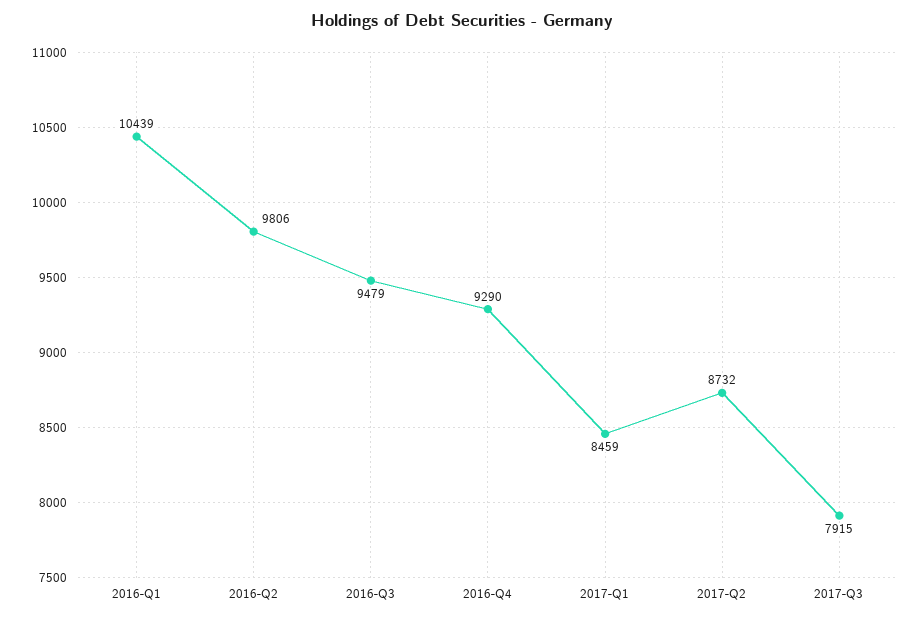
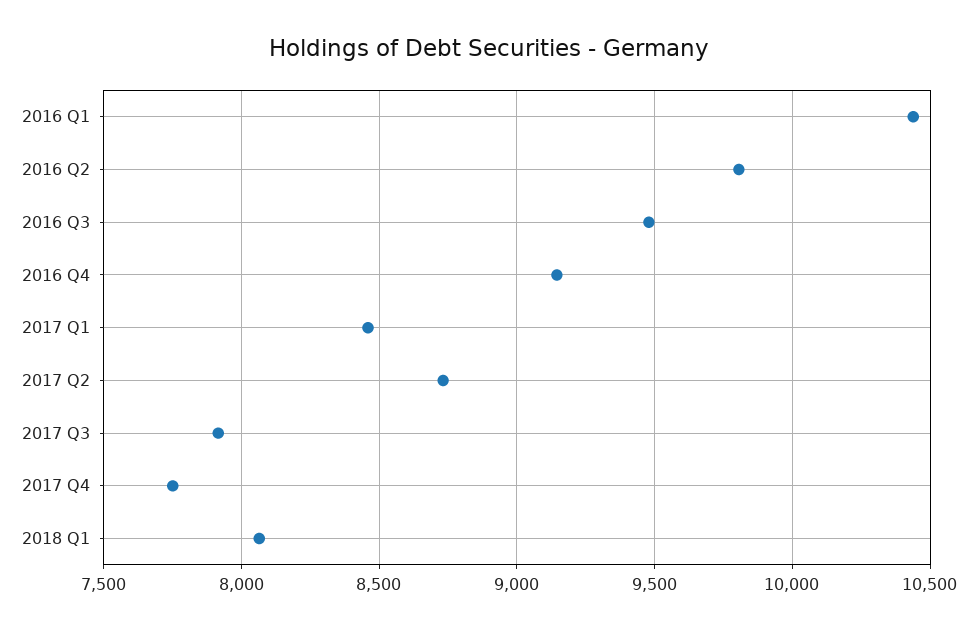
2016-Q4: 9290 -> 9150
2017 Q4: none -> 7750
2018 Q1: none -> 8050

